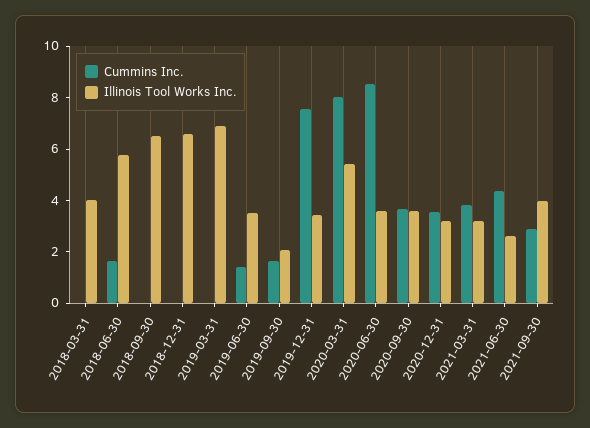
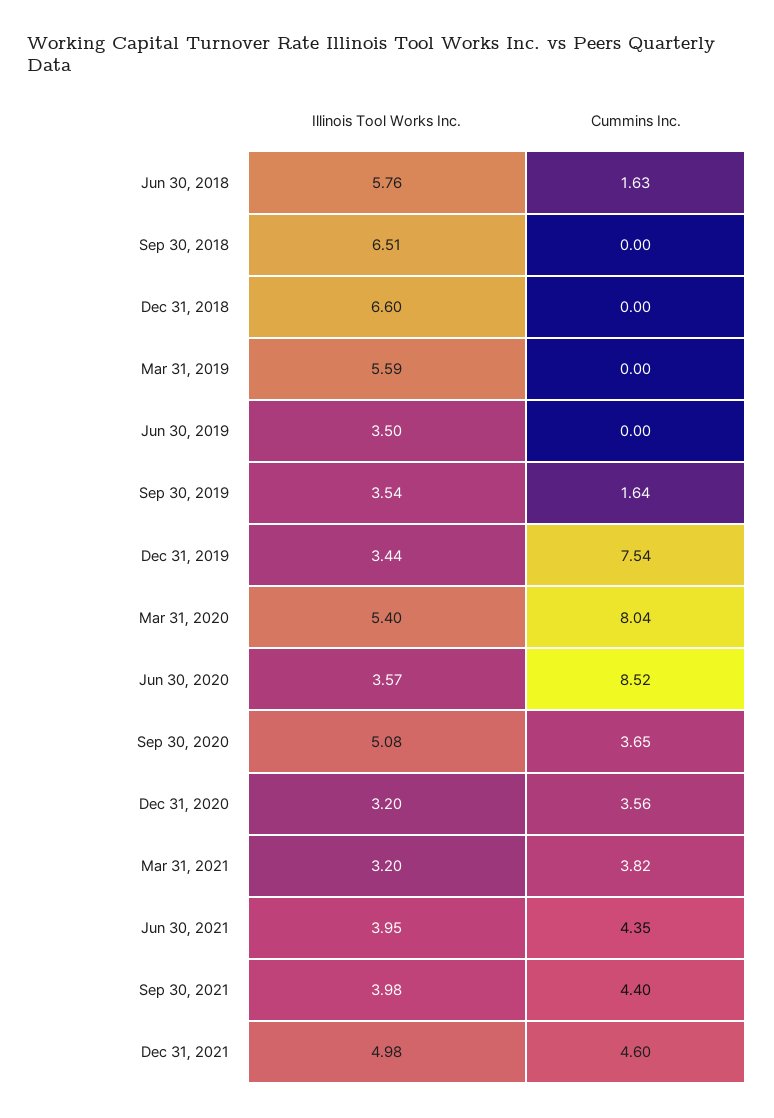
Cummins Inc., 2018-03-31: 0 -> none
Illinois Tool Works Inc., 2018-03-31: 4 -> none
Illinois Tool Works Inc., 2019-03-31: 7 -> 5.59
Cummins Inc., 2019-06-30: 1.5 -> 0
Illinois Tool Works Inc., 2019-09-30: 2 -> 3.54
Illinois Tool Works Inc., 2020-09-30: 3.5 -> 5.08
Illinois Tool Works Inc., 2021-06-30: 2.5 -> 3.95
Cummins Inc., 2021-09-30: 3 -> 4.4
Illinois Tool Works Inc., Dec 31, 2021: none -> 4.98
Cummins Inc., Dec 31, 2021: none -> 4.6

